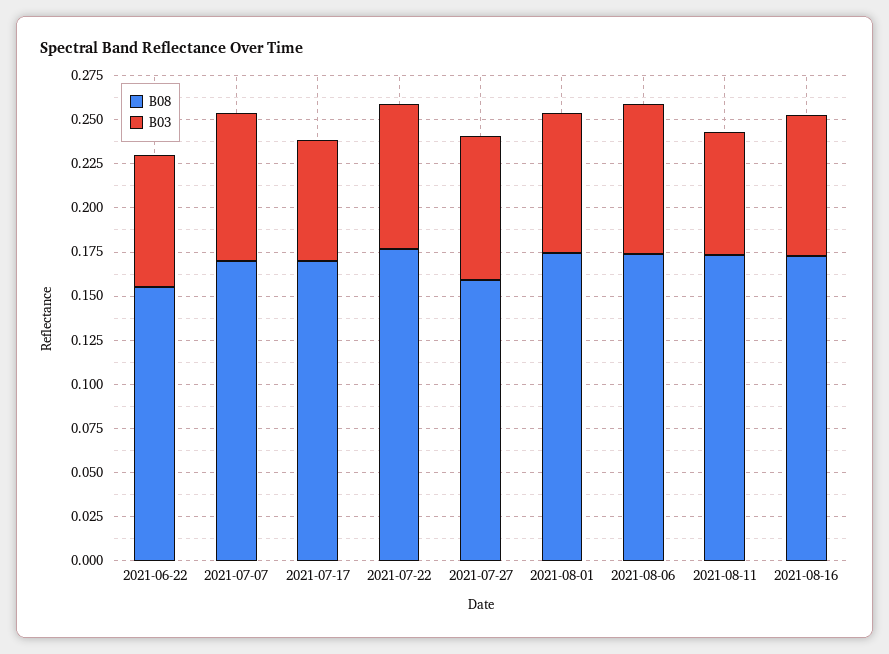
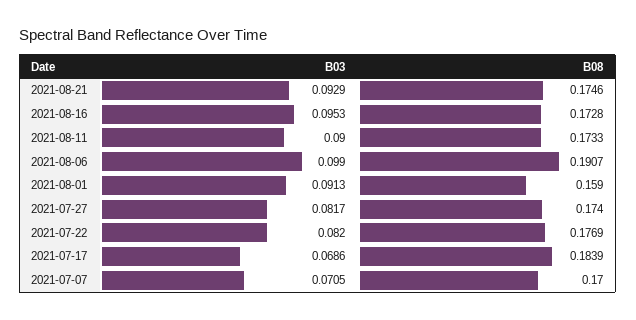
B08, 2021-06-22: 0.155 -> none
B03, 2021-06-22: 0.075 -> none
B03, 2021-07-07: 0.085 -> 0.0705
B08, 2021-07-17: 0.17 -> 0.1839
B08, 2021-07-27: 0.16 -> 0.174
B08, 2021-08-01: 0.175 -> 0.159
B03, 2021-08-01: 0.08 -> 0.0913
B08, 2021-08-06: 0.175 -> 0.1907
B03, 2021-08-06: 0.085 -> 0.099
B03, 2021-08-11: 0.07 -> 0.09
B03, 2021-08-16: 0.08 -> 0.0953
B03, 2021-08-21: none -> 0.0929
B08, 2021-08-21: none -> 0.1746

